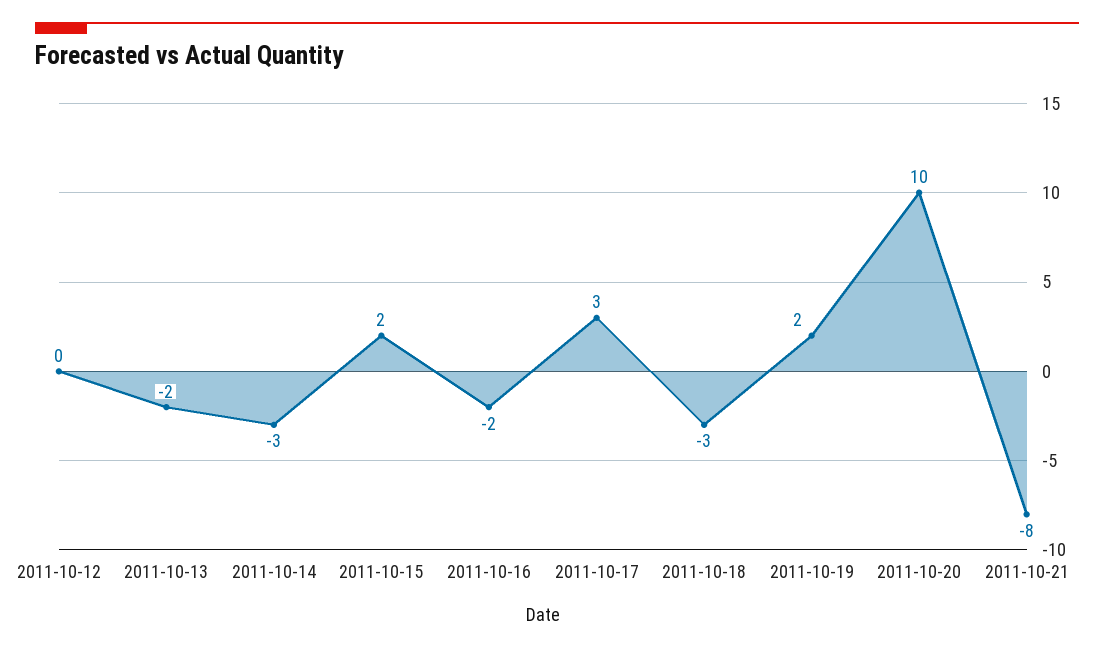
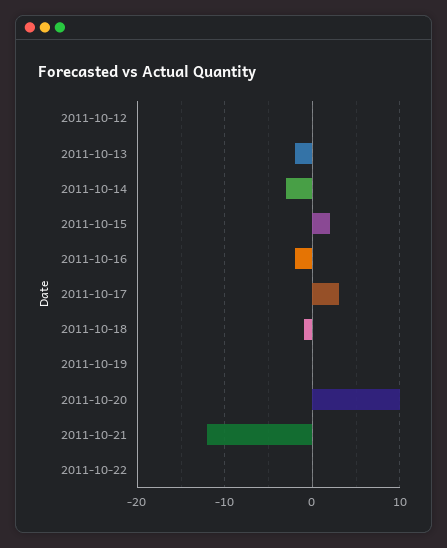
2011-10-18: -3 -> -1
2011-10-19: 2 -> 0
2011-10-21: -8 -> -12
2011-10-22: none -> 0

